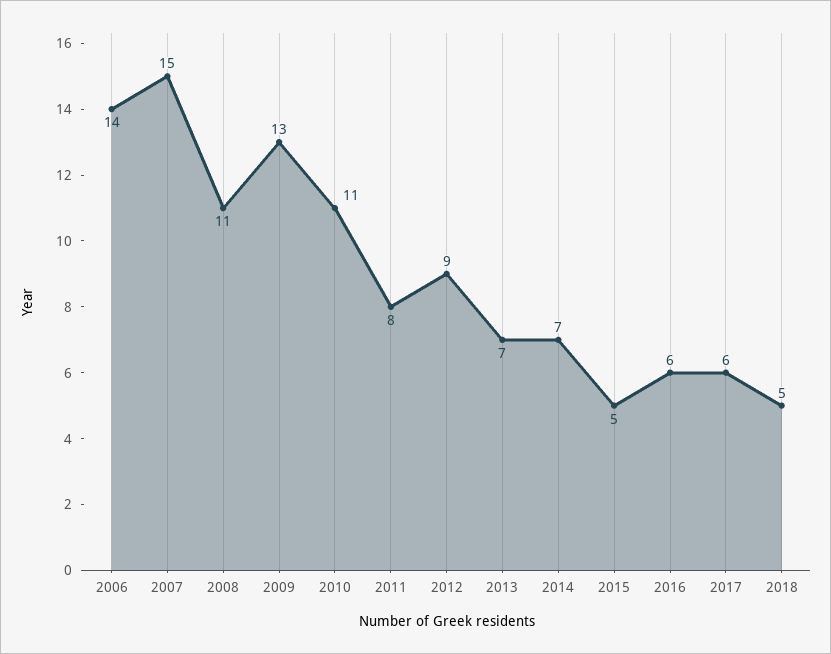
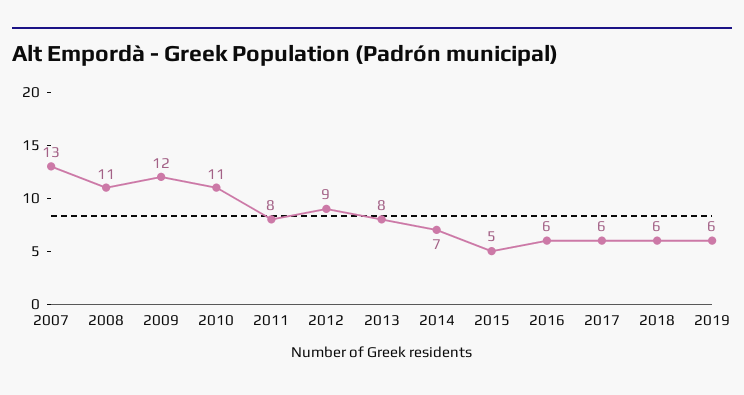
2006: 14 -> none
2007: 15 -> 13
2009: 13 -> 12
2013: 7 -> 8
2018: 5 -> 6
2019: none -> 6

